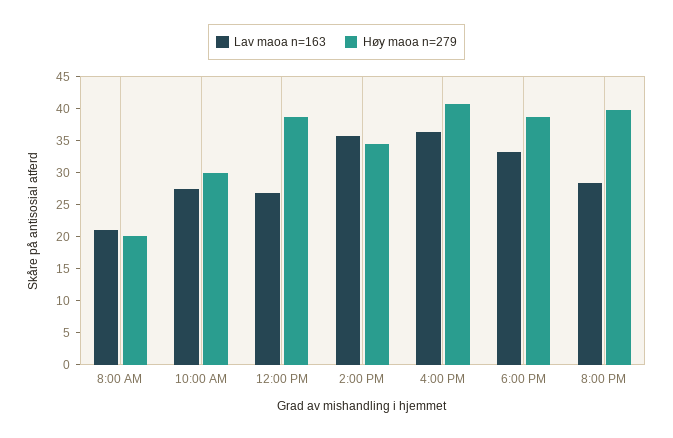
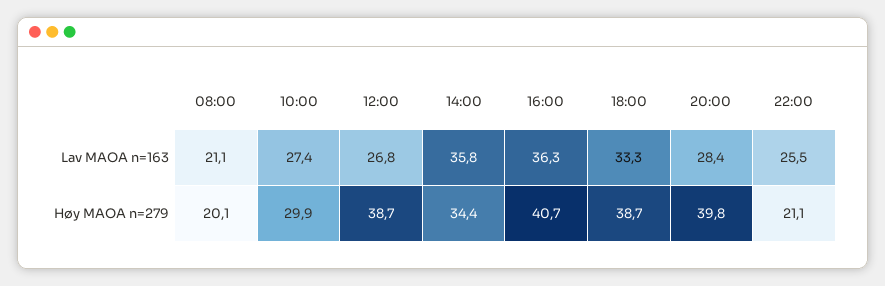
Lav maoa n=163, 22:00: none -> 25.5
Høy maoa n=279, 22:00: none -> 21.1

